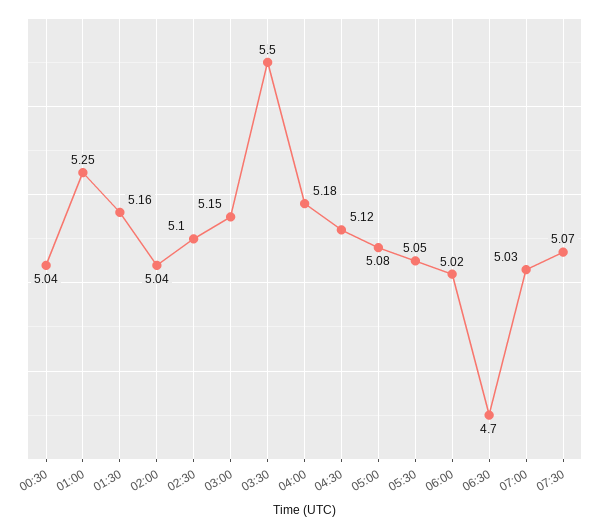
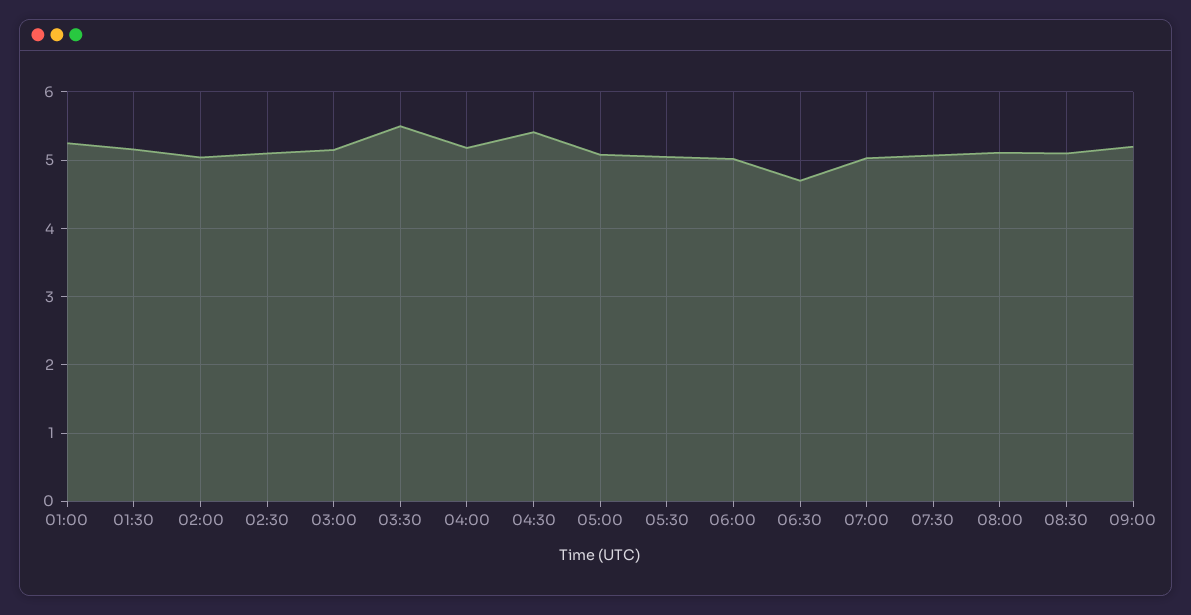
00:30: 5.04 -> none
04:30: 5.12 -> 5.4
08:00: none -> 5.1
08:30: none -> 5.1
09:00: none -> 5.2

